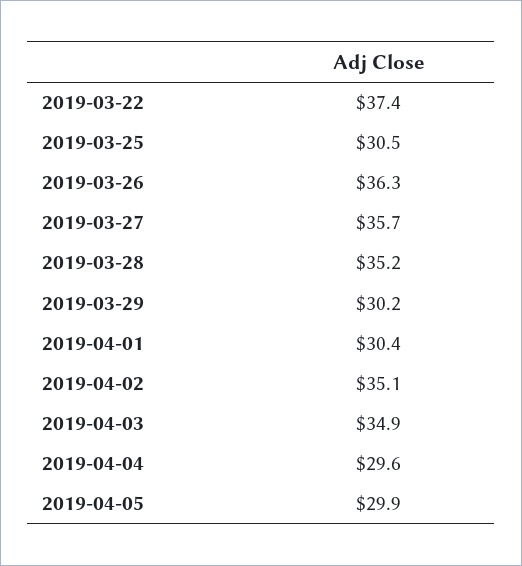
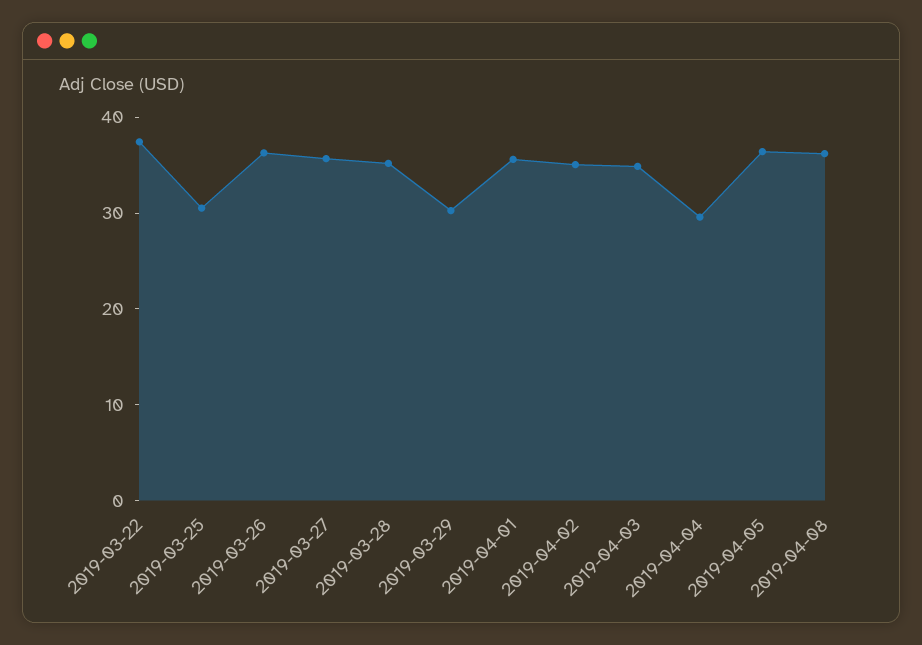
2019-04-01: 30.4 -> 36
2019-04-05: 29.9 -> 36
2019-04-08: none -> 36

